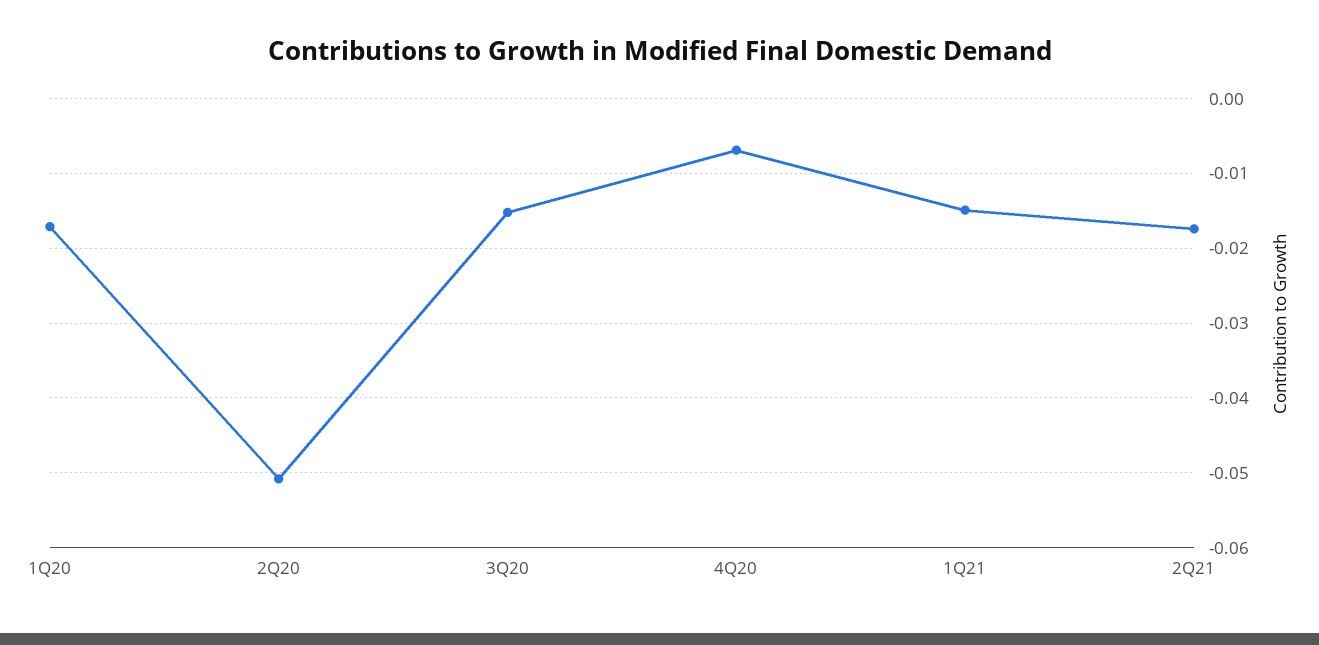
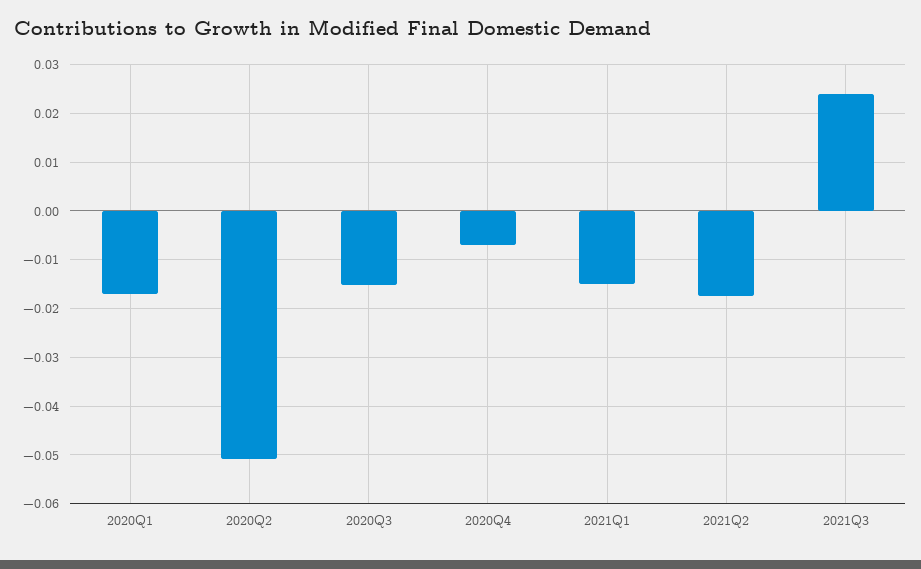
2021Q3: none -> 0.024

